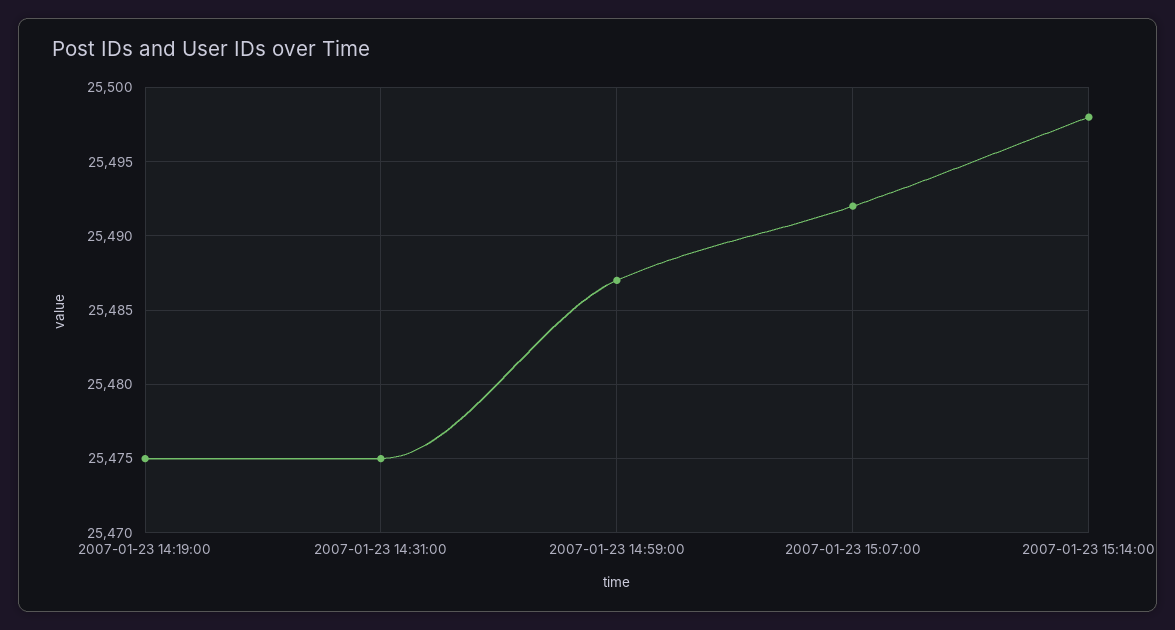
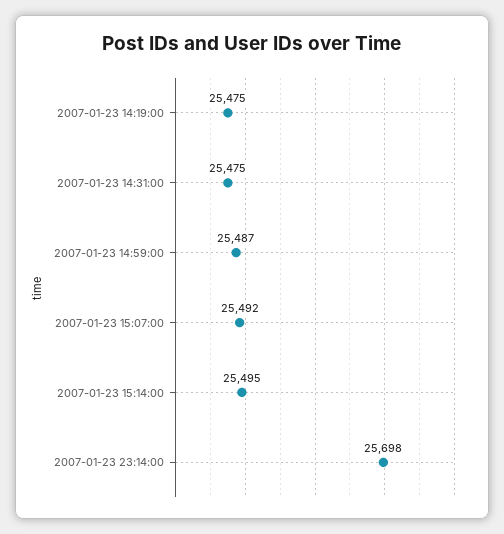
2007-01-23 15:14:00: 25498 -> 25495
2007-01-23 23:14:00: none -> 25698

